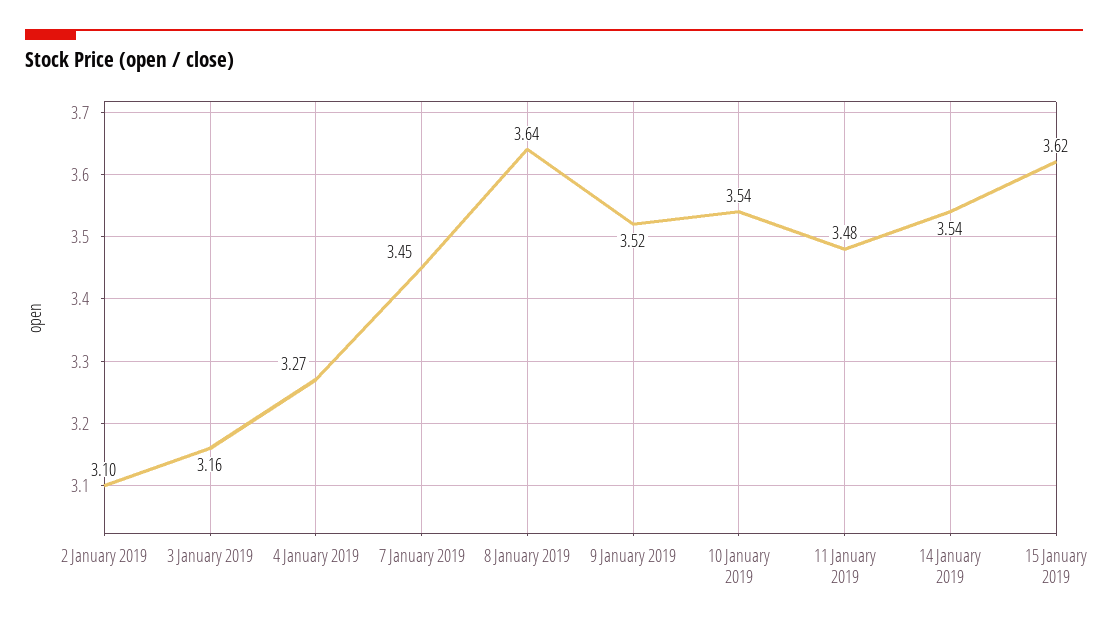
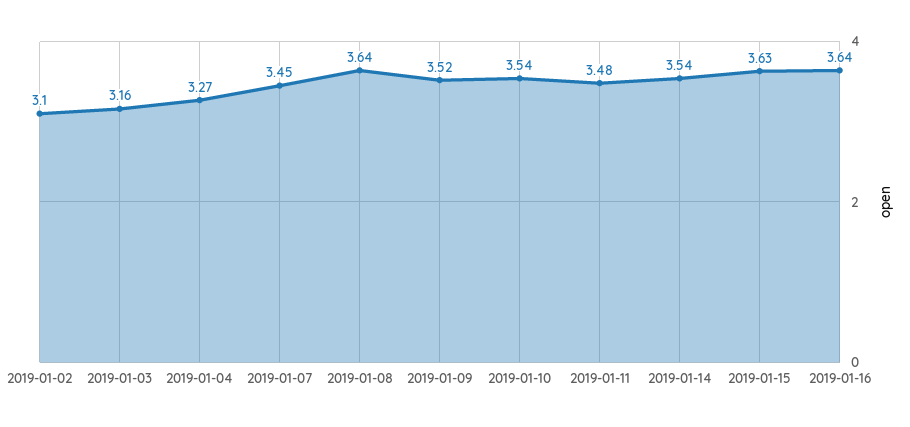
15 January 2019: 3.62 -> 3.63
2019-01-16: none -> 3.64

